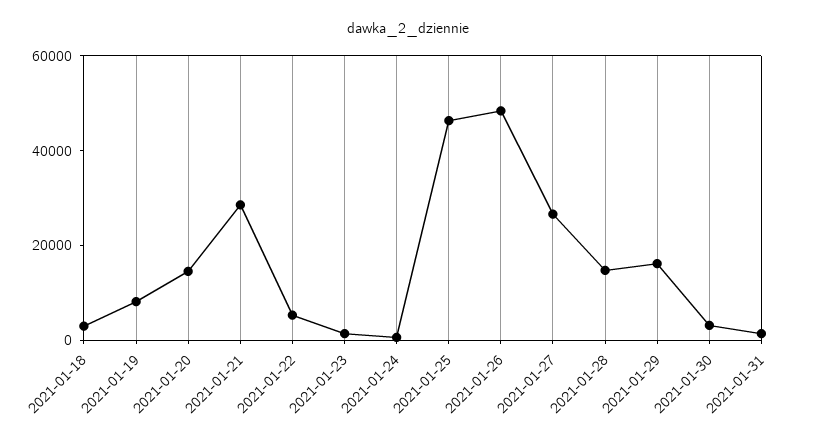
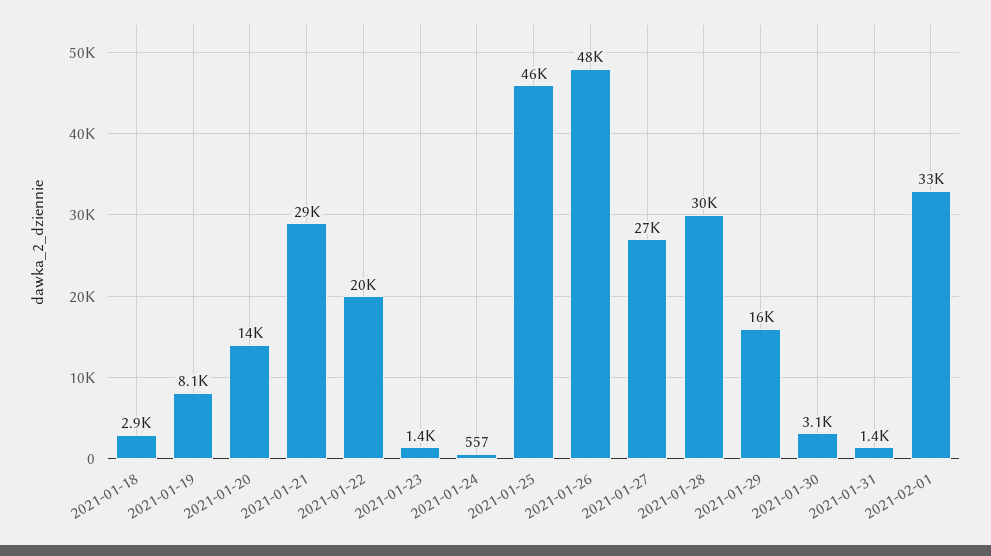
2021-01-22: 5000 -> 20000
2021-01-28: 15000 -> 30000
2021-02-01: none -> 33000

